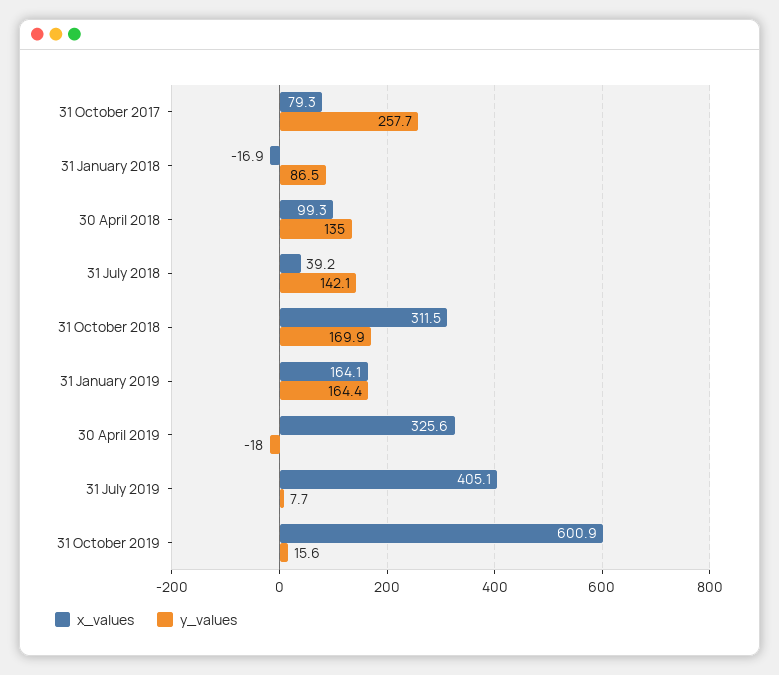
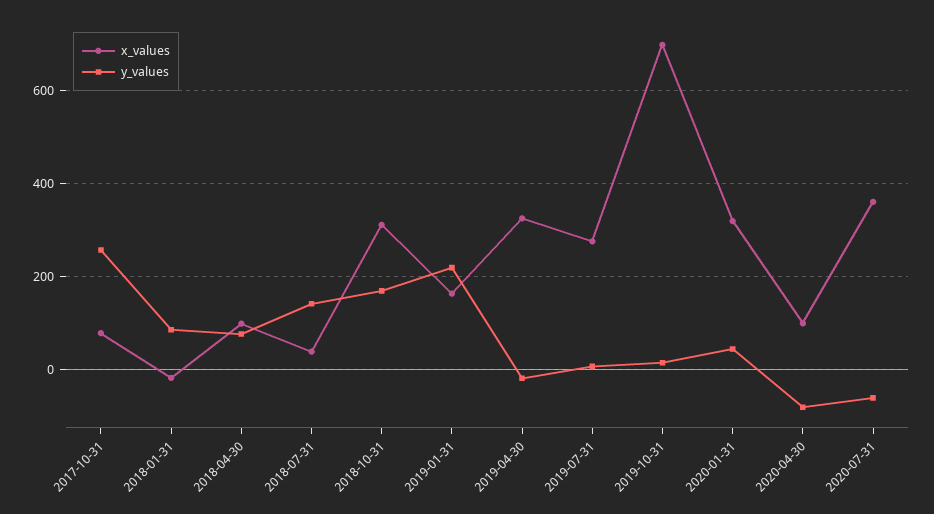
y_values, 30 April 2018: 135 -> 80
y_values, 31 January 2019: 164.4 -> 220
x_values, 31 July 2019: 405.1 -> 280
x_values, 31 October 2019: 600.9 -> 700
x_values, 2020-01-31: none -> 320
y_values, 2020-01-31: none -> 40
x_values, 2020-04-30: none -> 100
y_values, 2020-04-30: none -> -80
x_values, 2020-07-31: none -> 360
y_values, 2020-07-31: none -> -60

